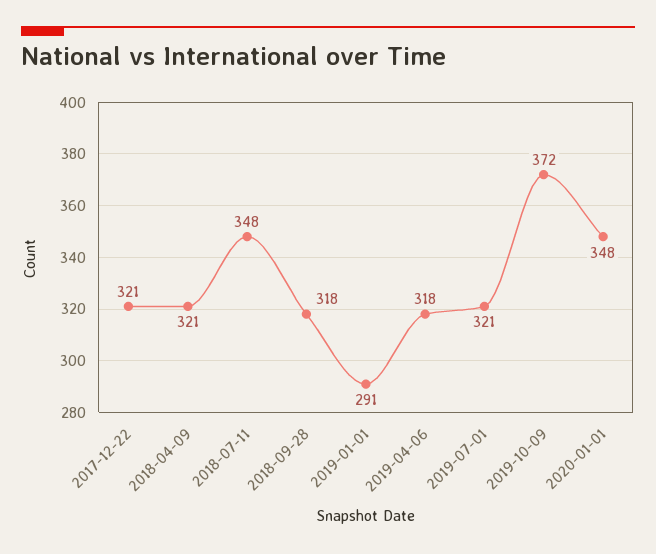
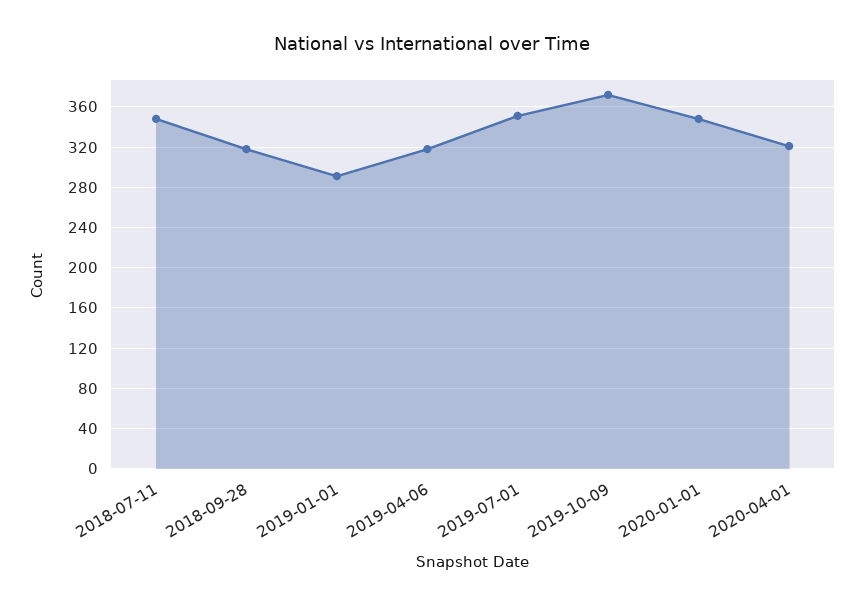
2017-12-22: 321 -> none
2018-04-09: 321 -> none
2019-07-01: 321 -> 350
2020-04-01: none -> 320

